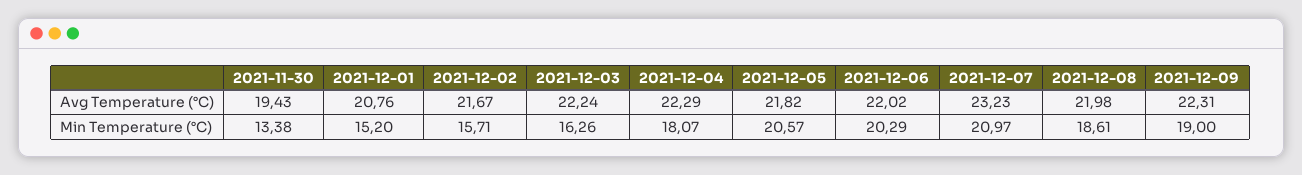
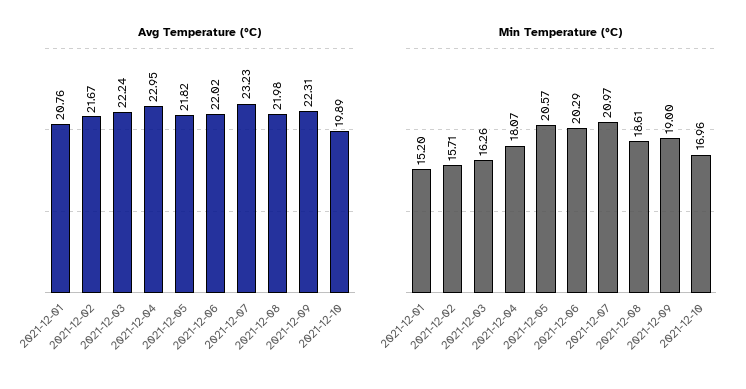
Avg Temperature (°C), 2021-11-30: 19.43 -> none
Avg Temperature (°C), 2021-12-04: 22.29 -> 22.95
Min Temperature (°C), 2021-11-30: 13.38 -> none
Avg Temperature (°C), 2021-12-10: none -> 19.89
Min Temperature (°C), 2021-12-10: none -> 16.96

